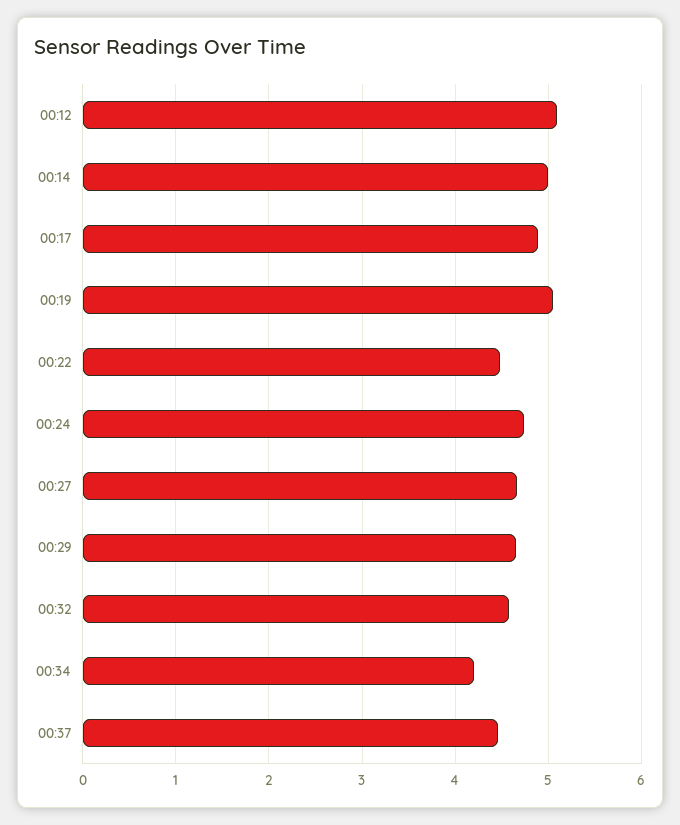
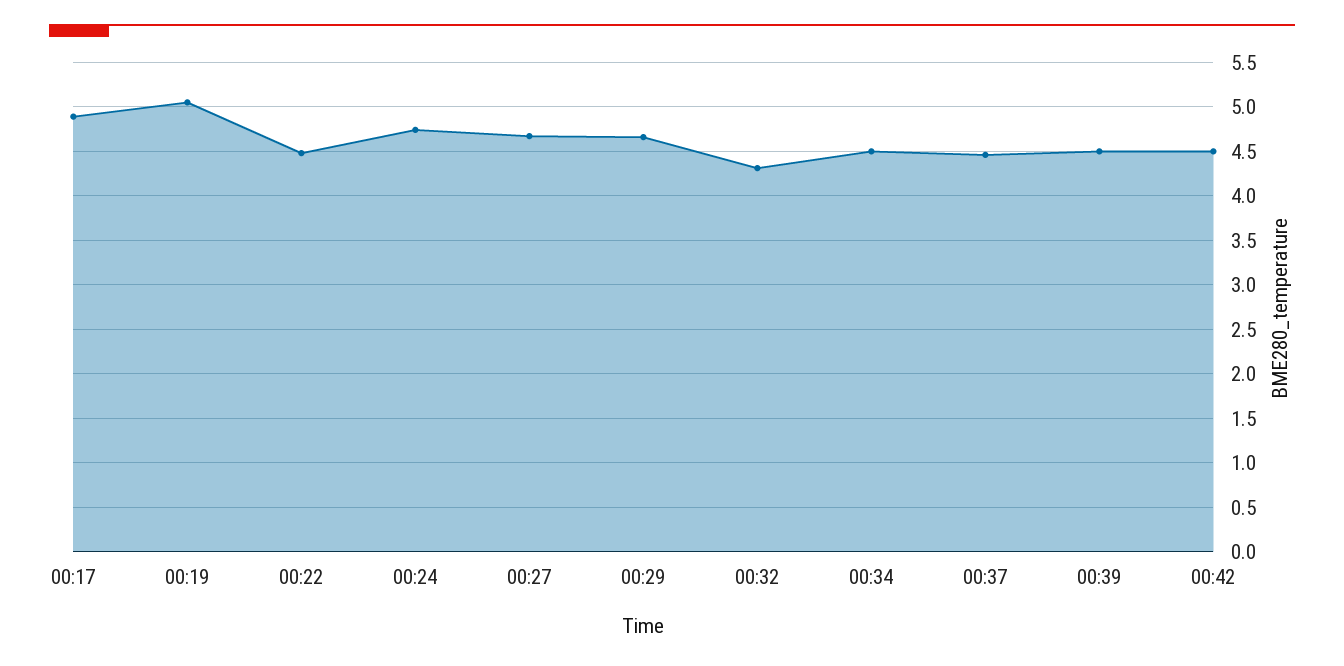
00:12: 5.1 -> none
00:14: 5 -> none
00:32: 4.6 -> 4.3
00:34: 4.2 -> 4.5
00:39: none -> 4.5
00:42: none -> 4.5

